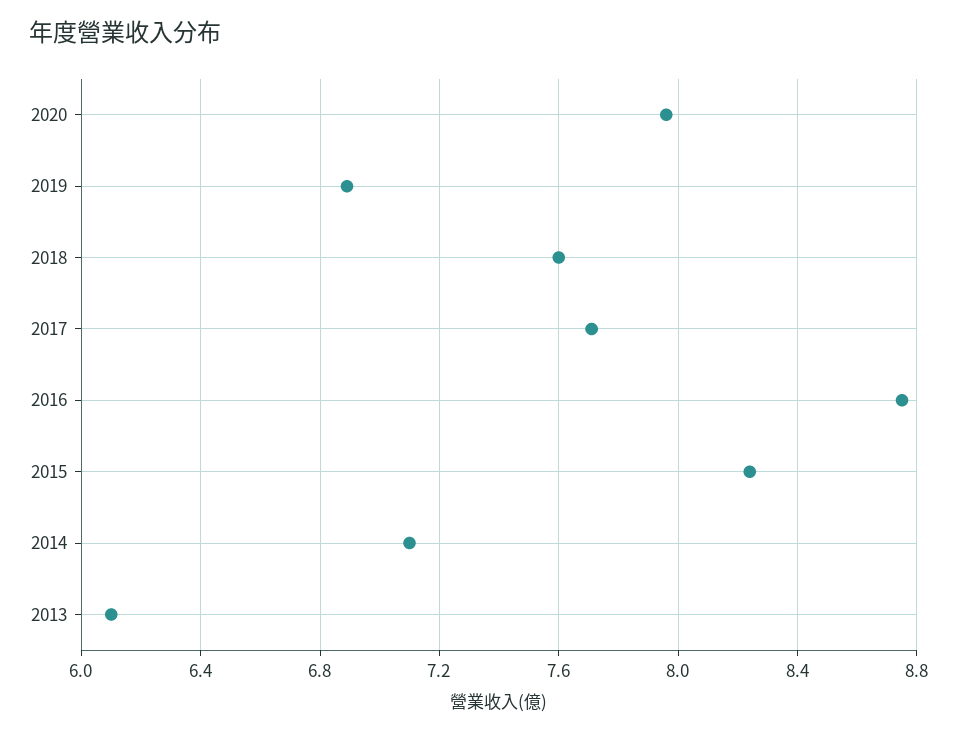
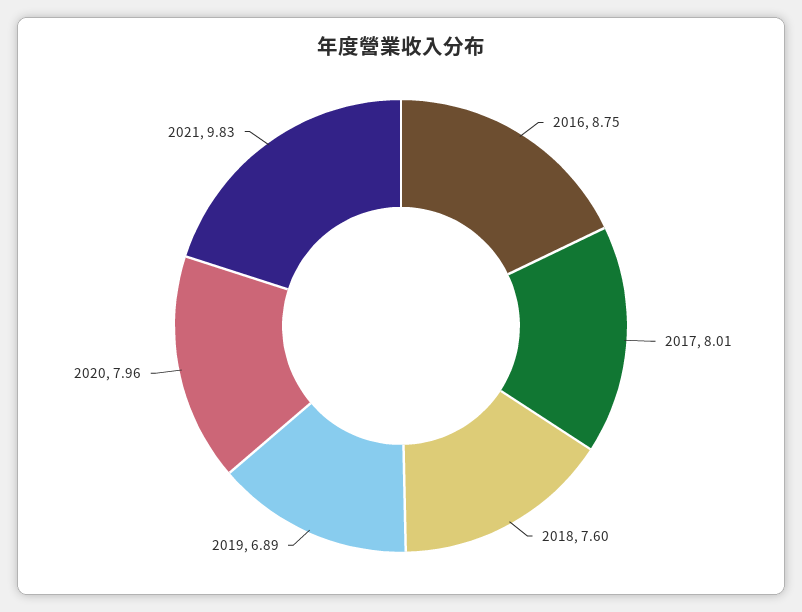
2017: 7.7 -> 8.01
2015: 8.25 -> none
2014: 7.1 -> none
2013: 6.1 -> none
2021: none -> 9.83

